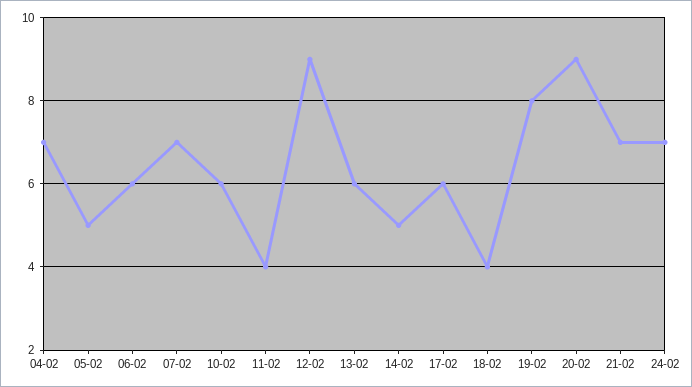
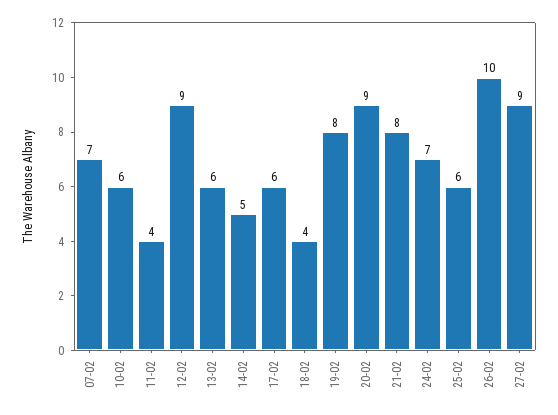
04-02: 7 -> none
05-02: 5 -> none
06-02: 6 -> none
21-02: 7 -> 8
25-02: none -> 6
26-02: none -> 10
27-02: none -> 9

